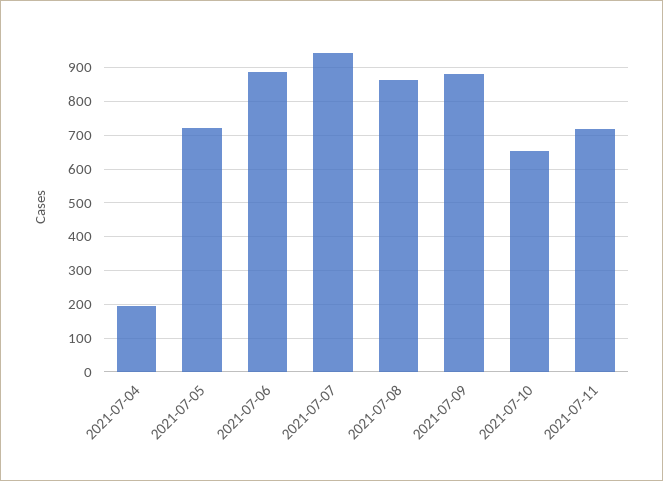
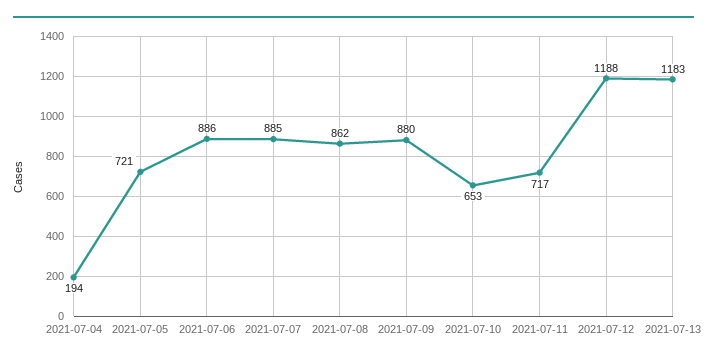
2021-07-07: 940 -> 885
2021-07-12: none -> 1188
2021-07-13: none -> 1183

